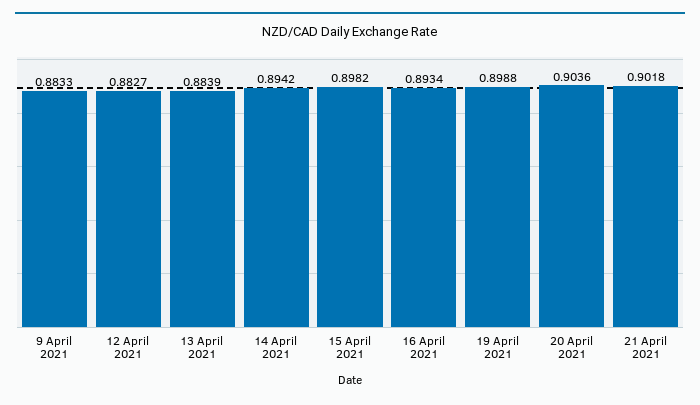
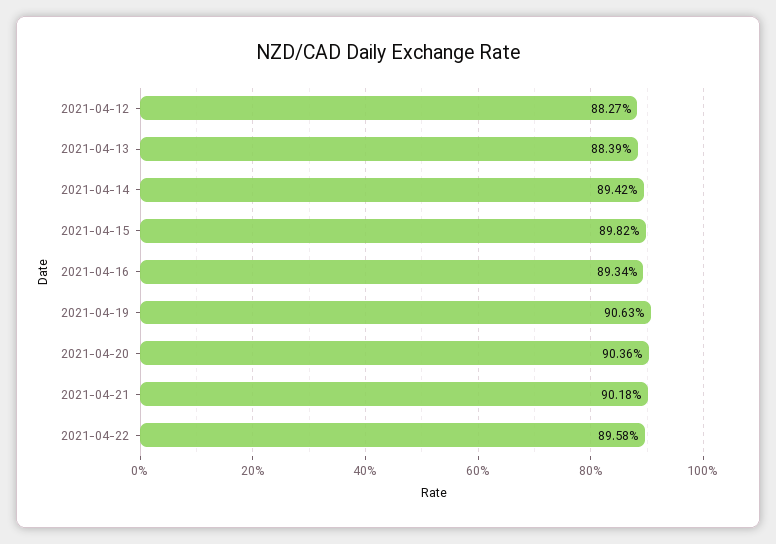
9 April 2021: 0.8833 -> none
19 April 2021: 0.8988 -> 0.9063
2021-04-22: none -> 0.8958

